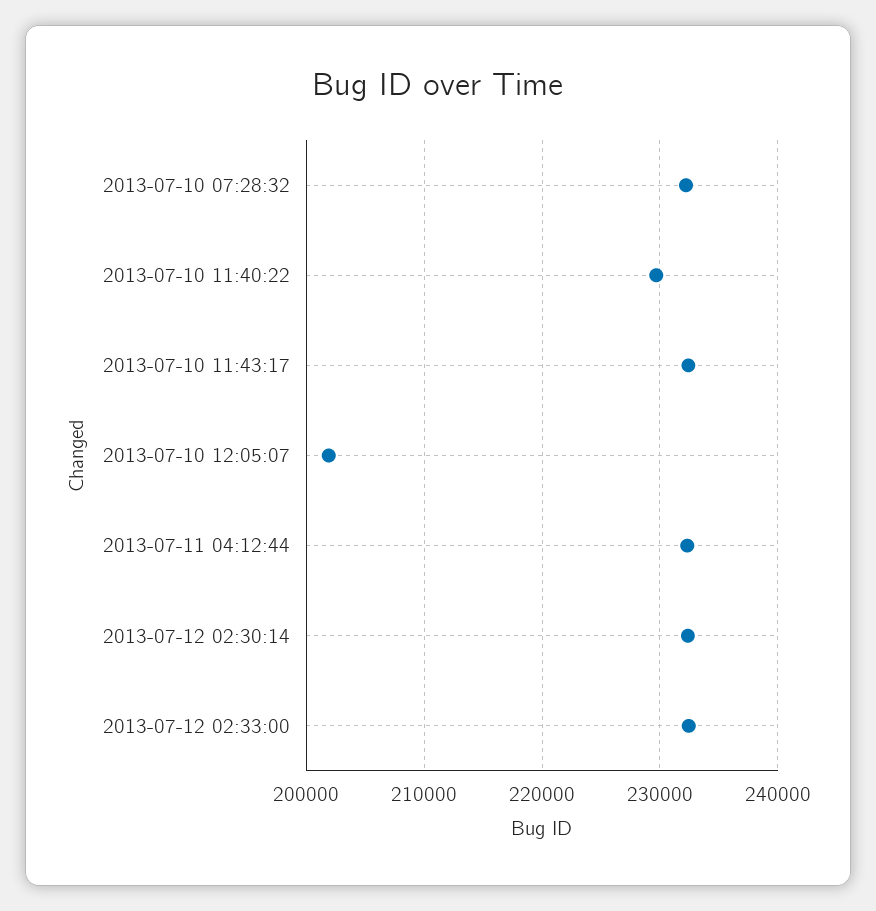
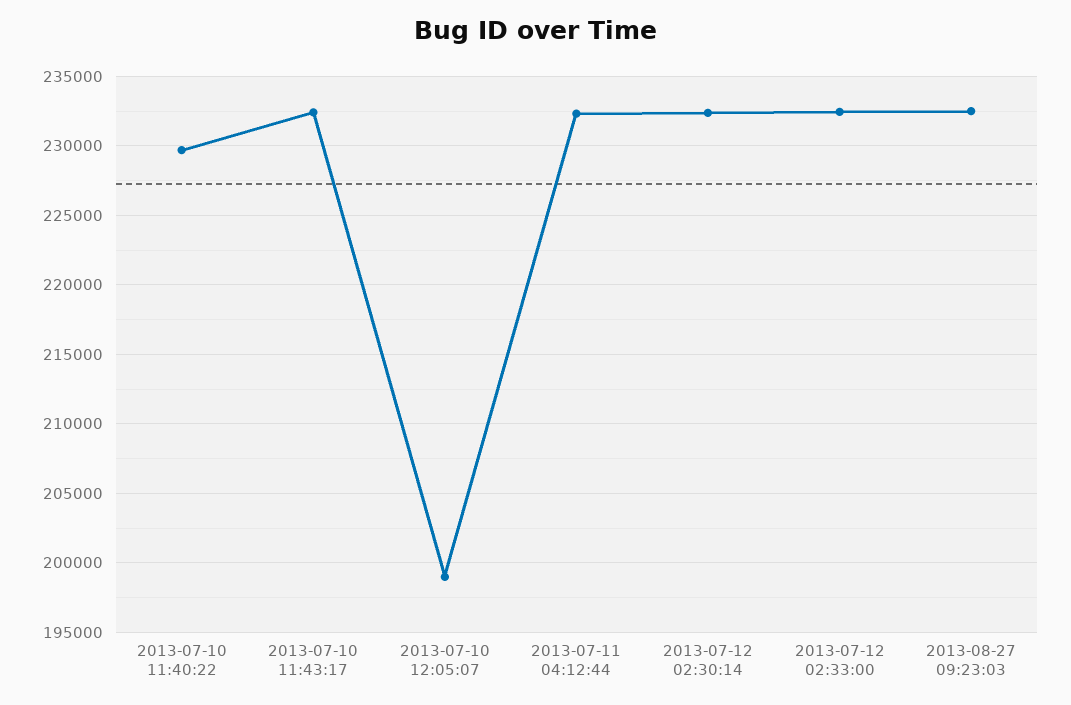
2013-07-10 07:28:32: 232000 -> none
2013-07-10 12:05:07: 202000 -> 199000
2013-08-27 09:23:03: none -> 232500

